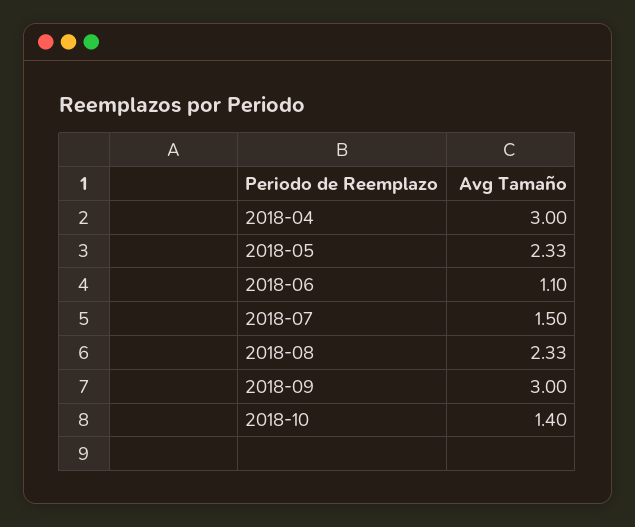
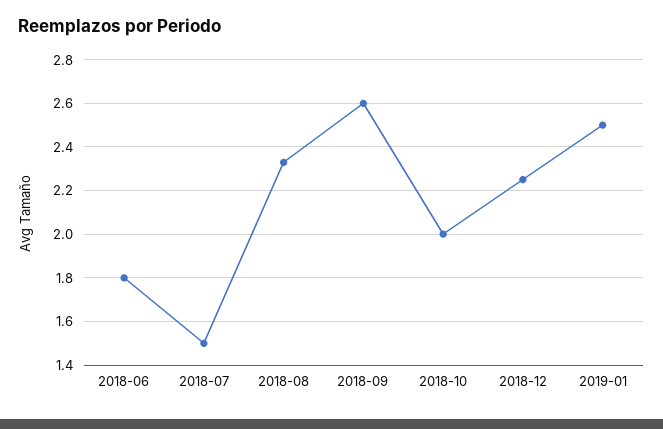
2018-04: 3 -> none
2018-05: 2.33 -> none
2018-06: 1.1 -> 1.8
2018-09: 3 -> 2.6
2018-10: 1.4 -> 2
2018-12: none -> 2.25
2019-01: none -> 2.5

